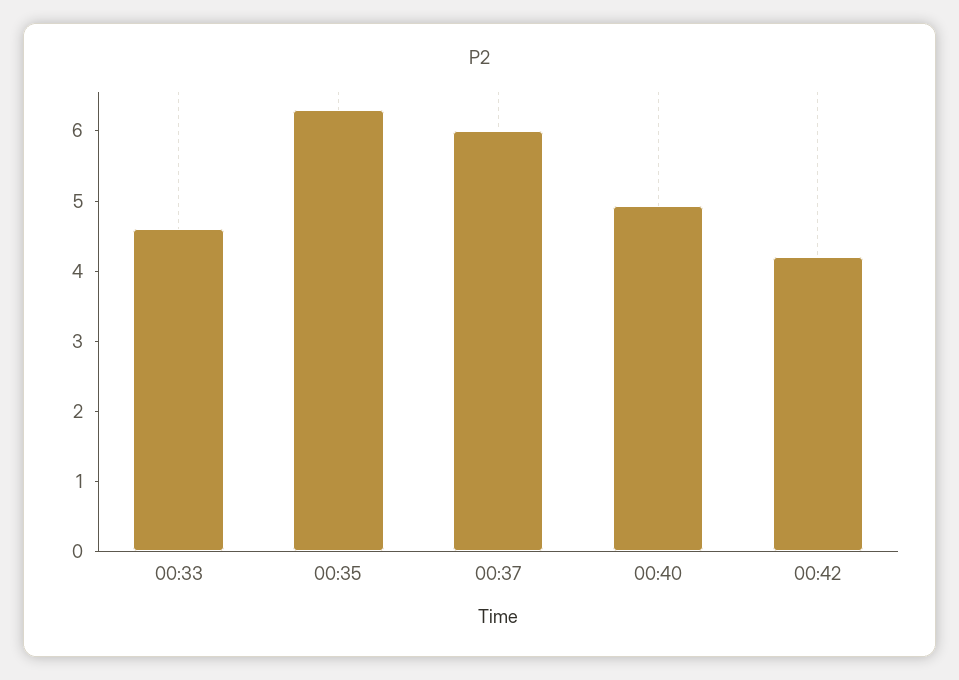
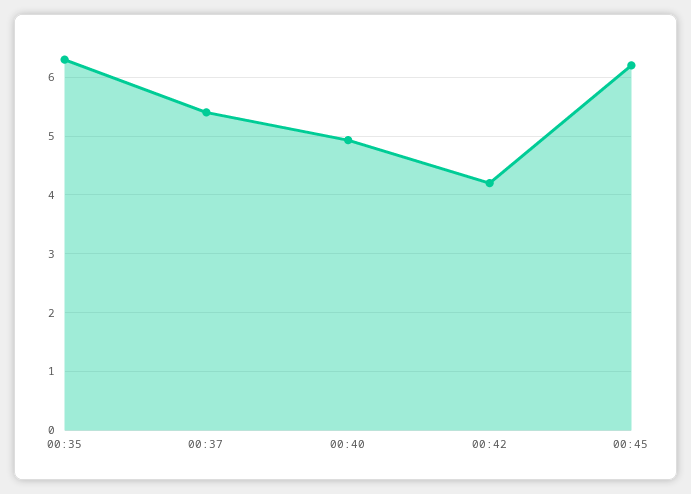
00:33: 4.6 -> none
00:37: 6 -> 5.4
00:45: none -> 6.2

